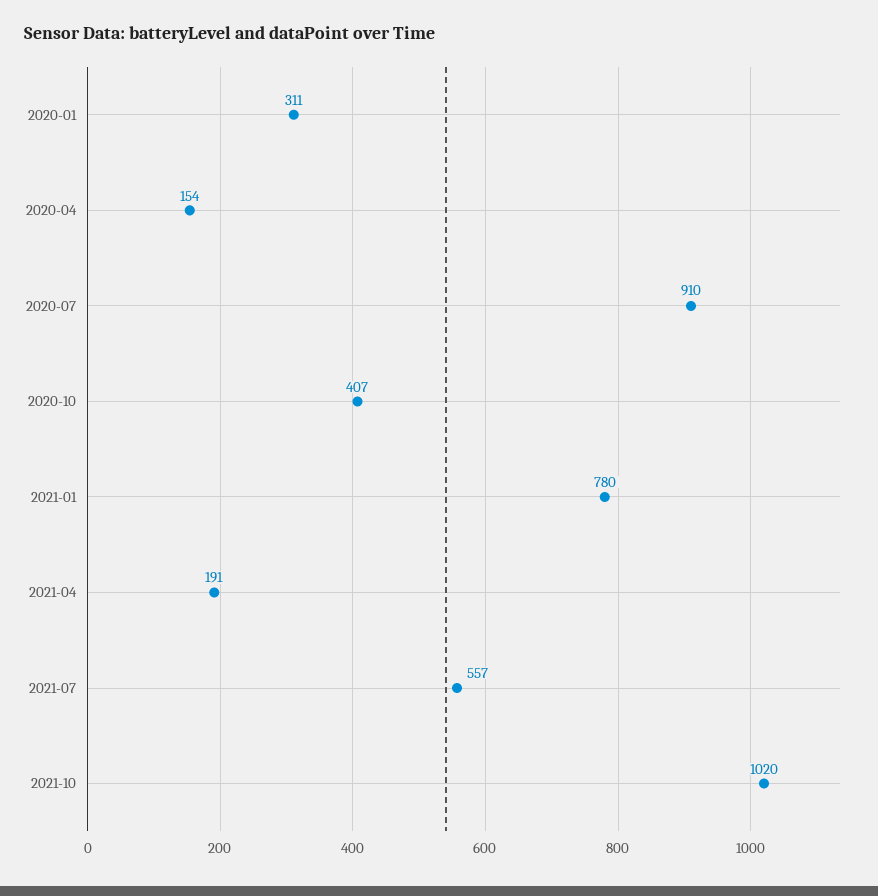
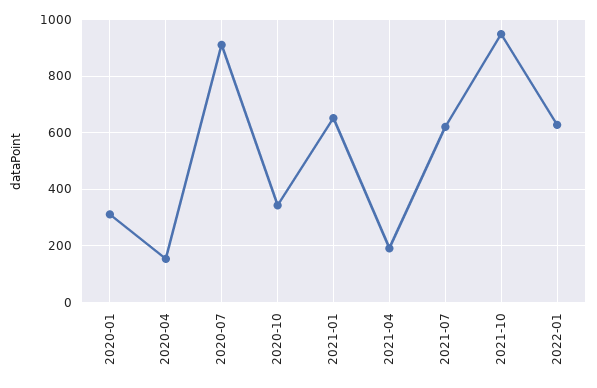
2020-10: 407 -> 350
2021-01: 780 -> 650
2021-07: 557 -> 625
2021-10: 1020 -> 950
2022-01: none -> 625

